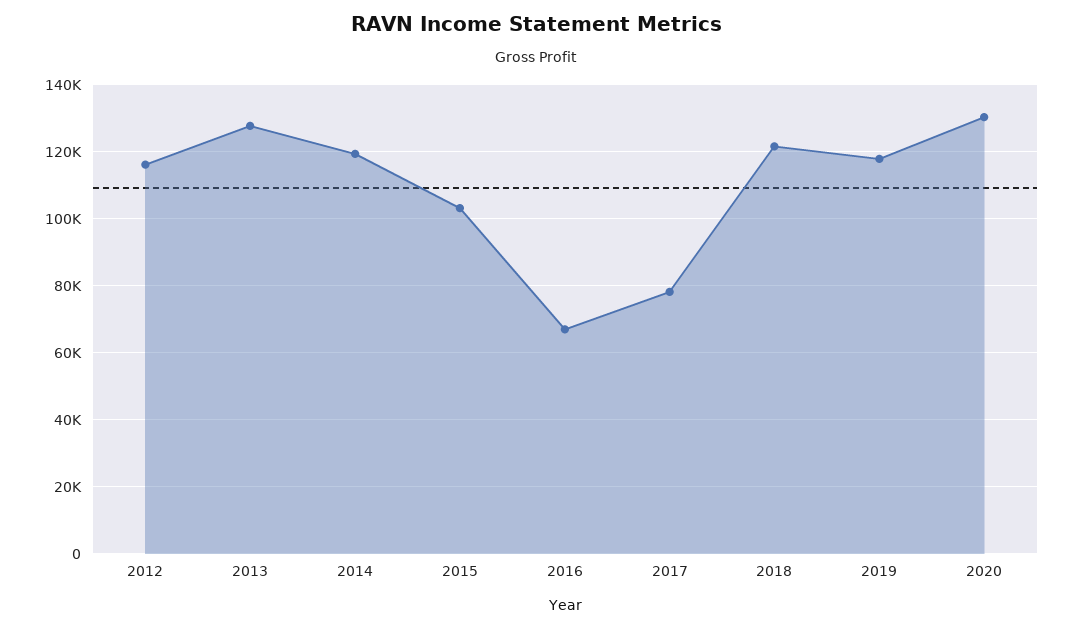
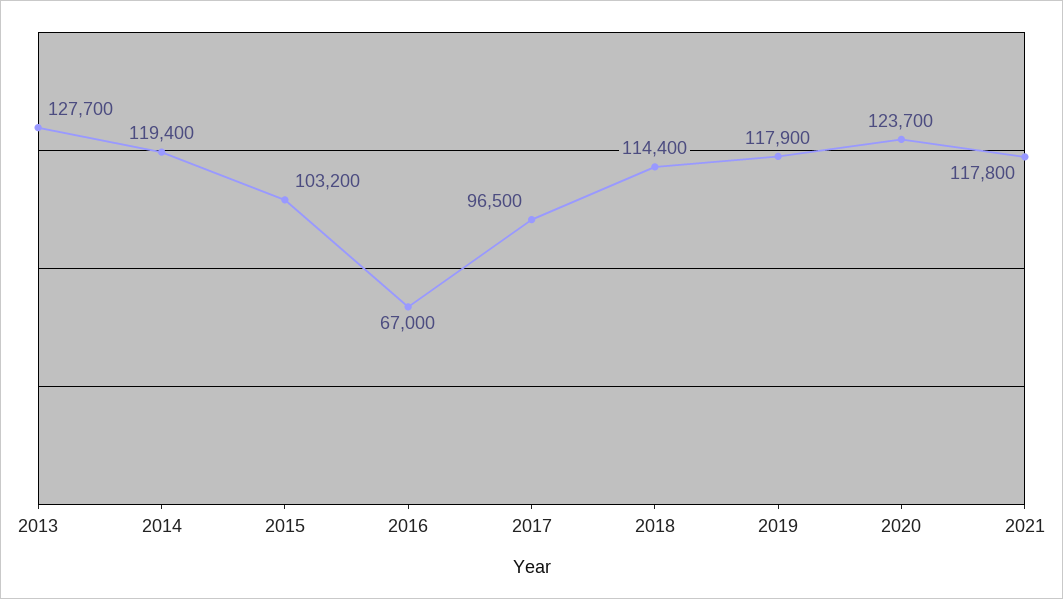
2012: 116000 -> none
2017: 78000 -> 96500
2018: 122000 -> 114400
2020: 130000 -> 123700
2021: none -> 117800

